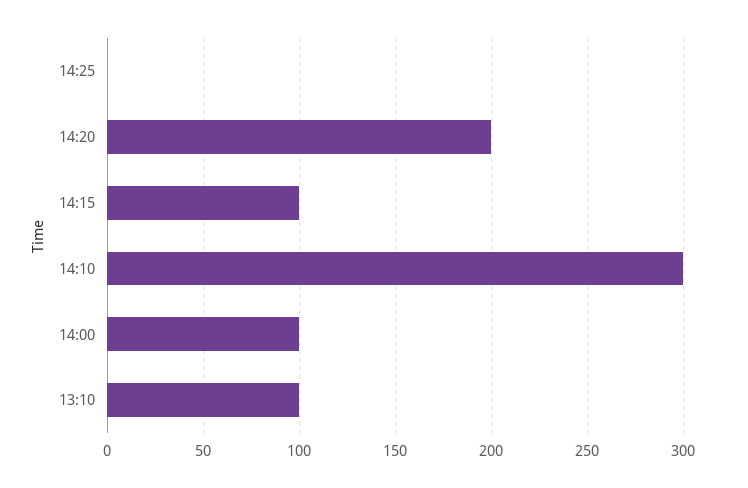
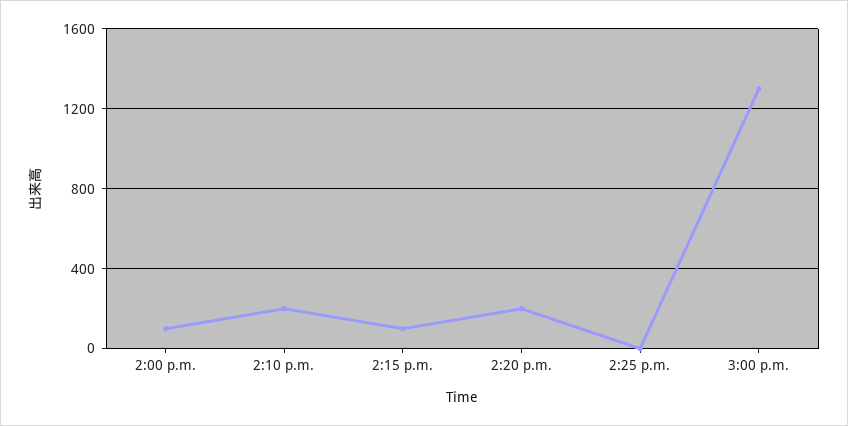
14:10: 300 -> 200
13:10: 100 -> none
3:00 p.m.: none -> 1300

